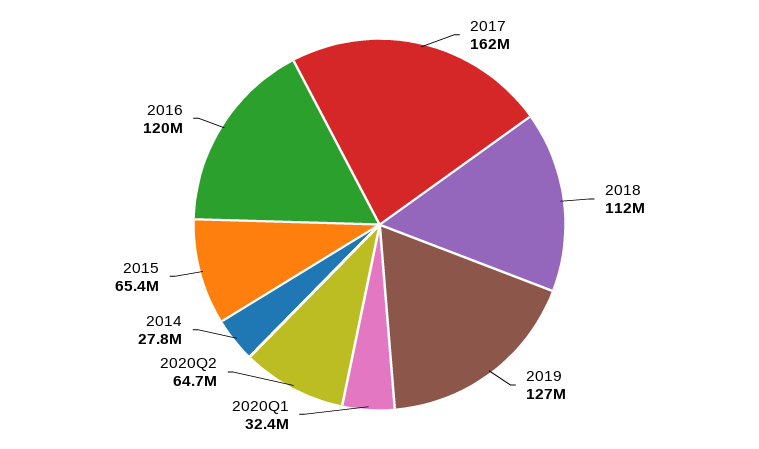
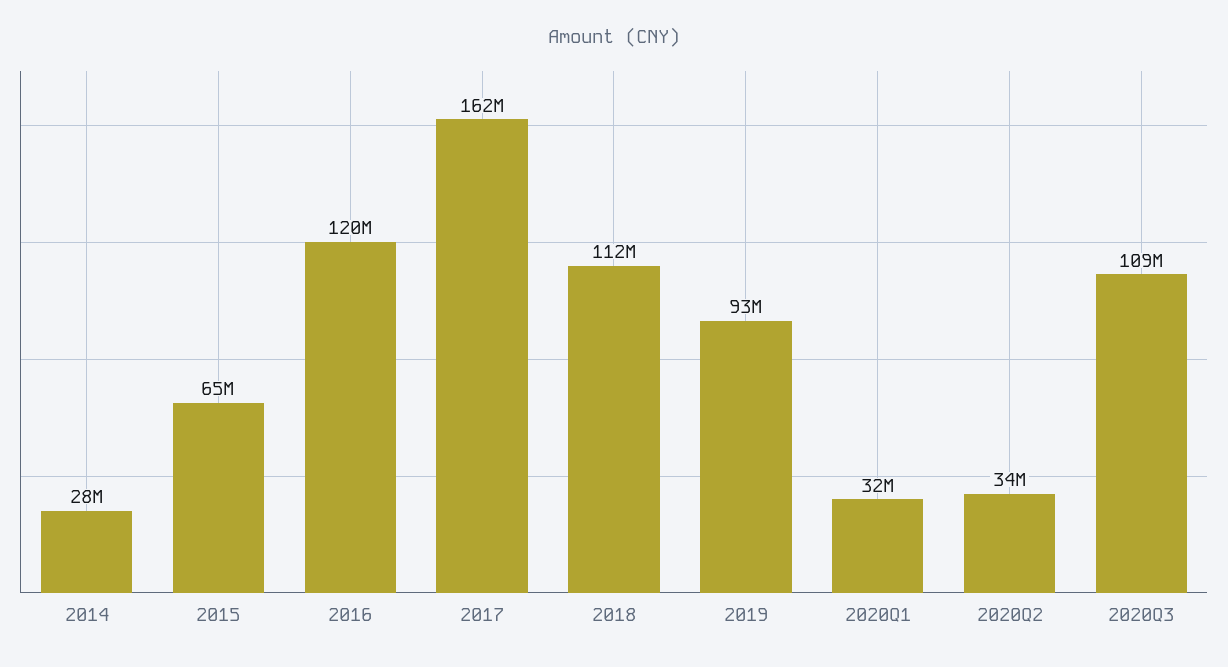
2019: 127000000 -> 93000000
2020Q2: 64700000 -> 34000000
2020Q3: none -> 109000000

